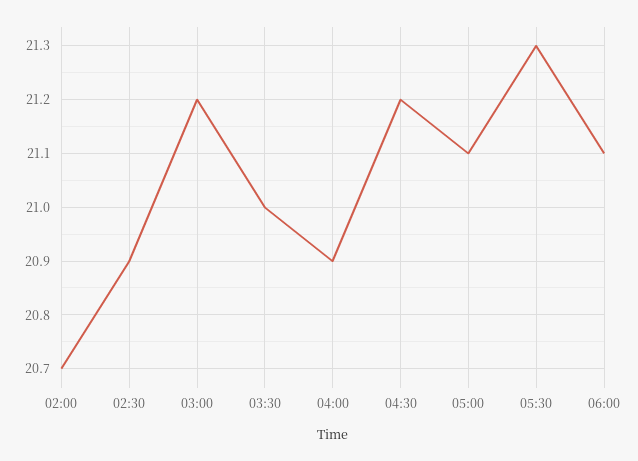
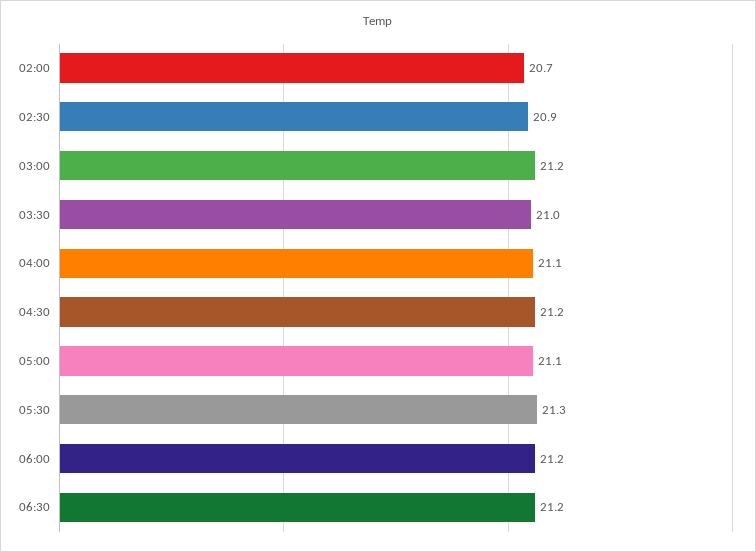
04:00: 20.9 -> 21.1
06:00: 21.1 -> 21.2
06:30: none -> 21.2

